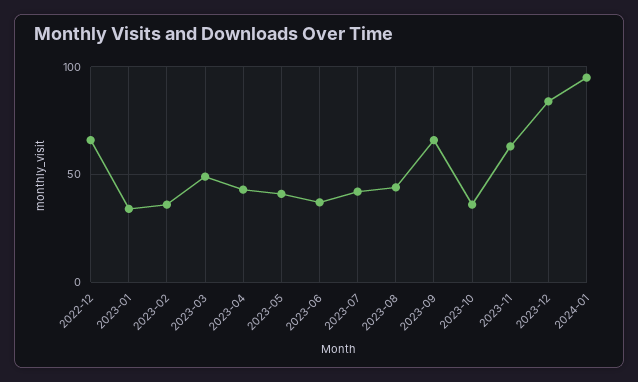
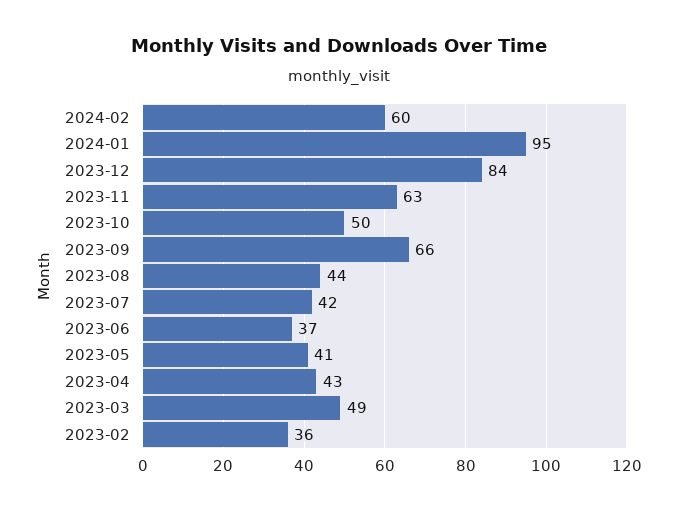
2022-12: 65 -> none
2023-01: 35 -> none
2023-10: 35 -> 50
2024-02: none -> 60

